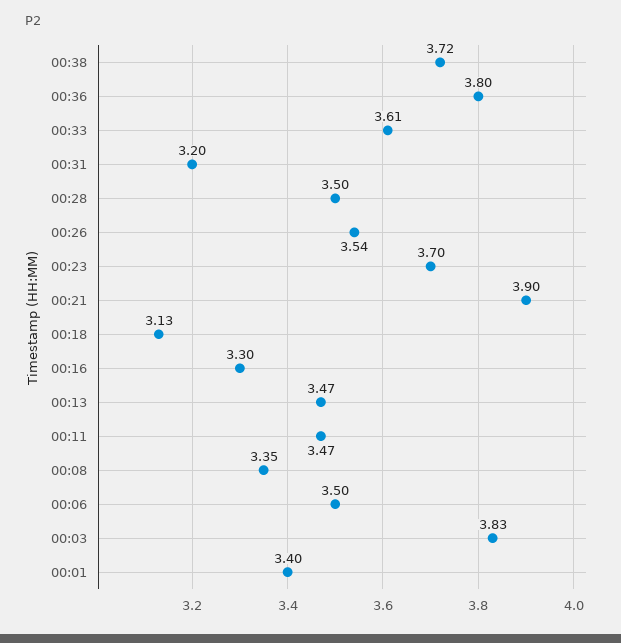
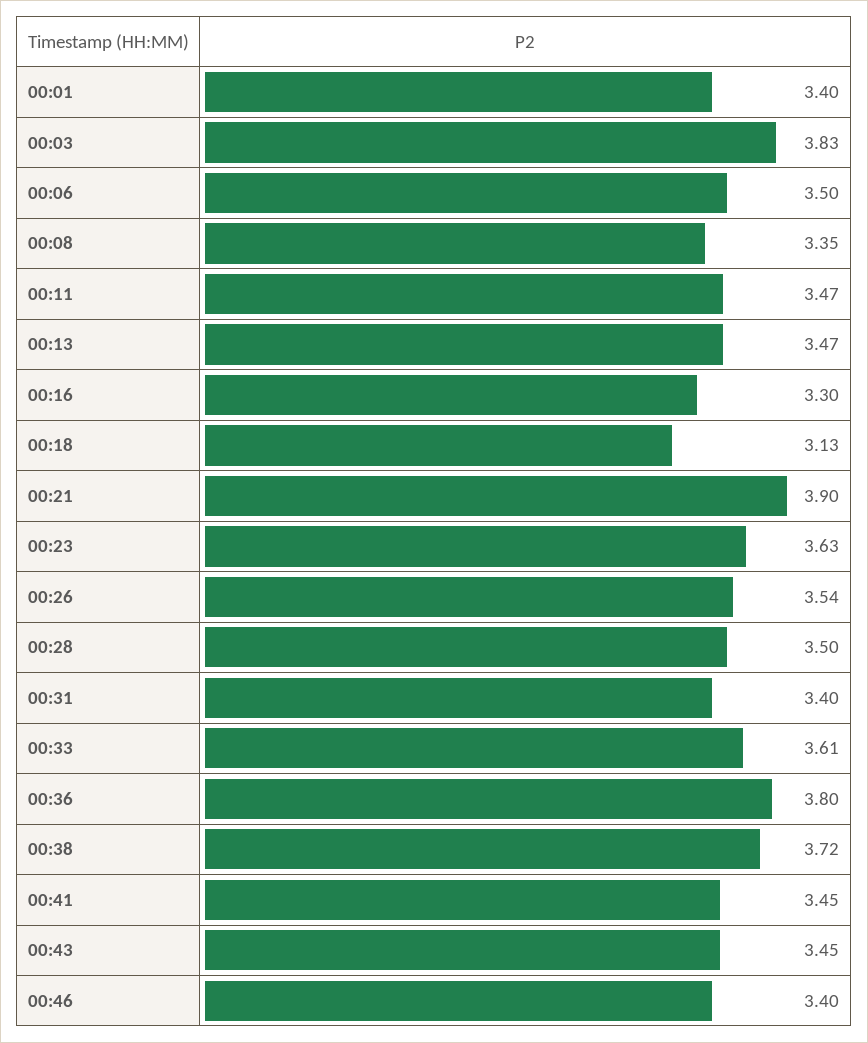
00:31: 3.2 -> 3.4
00:23: 3.7 -> 3.63
00:41: none -> 3.45
00:43: none -> 3.45
00:46: none -> 3.4

